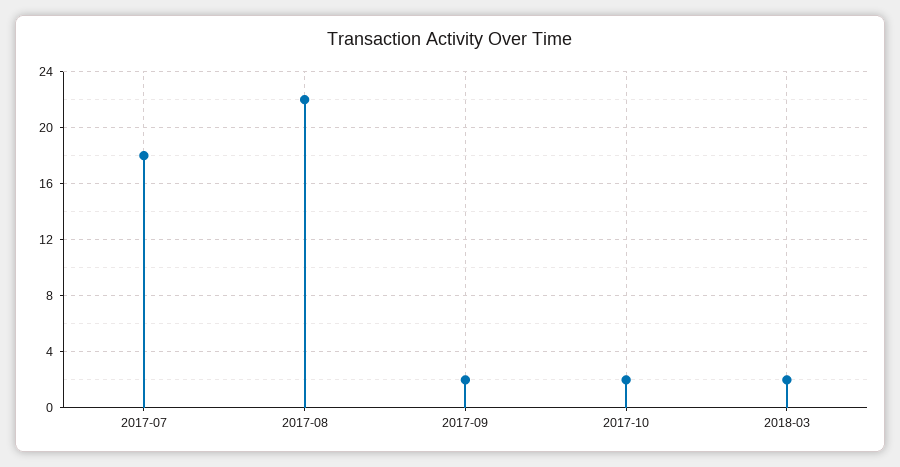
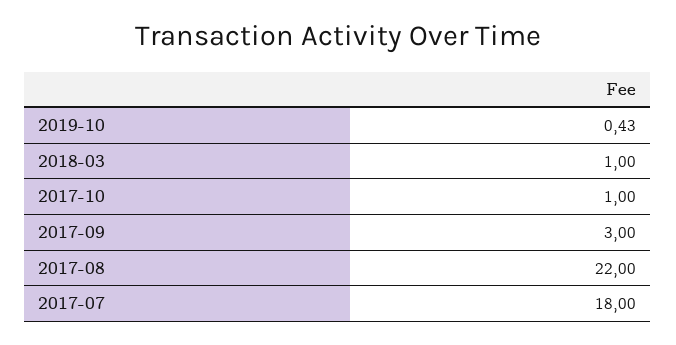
2017-09: 2 -> 3
2017-10: 2 -> 1
2018-03: 2 -> 1
2019-10: none -> 0.43

